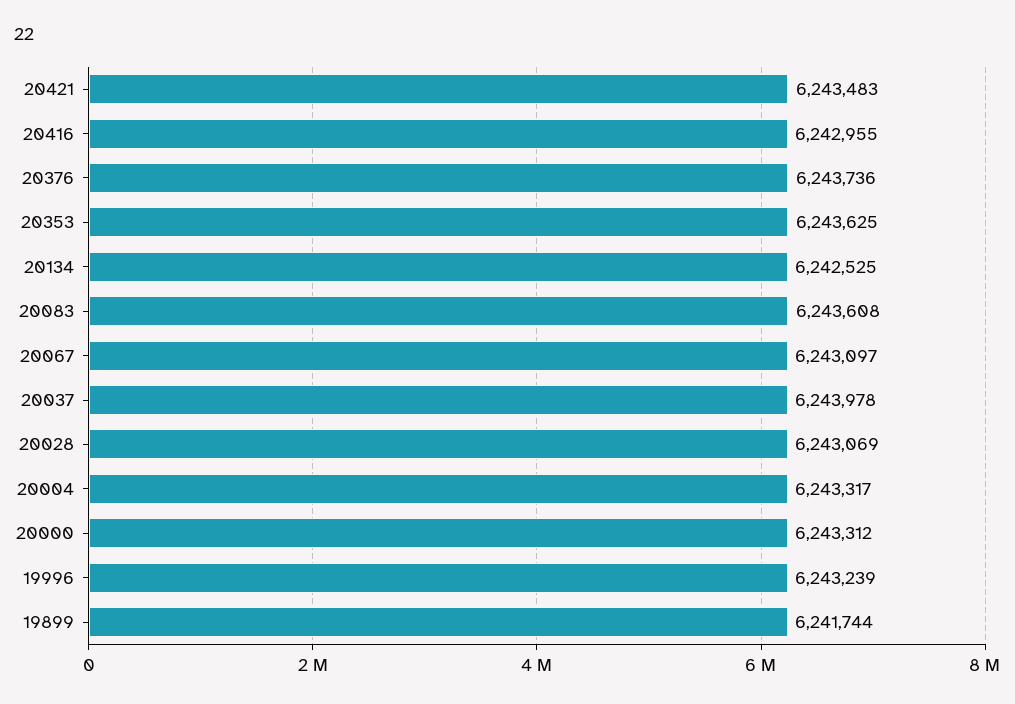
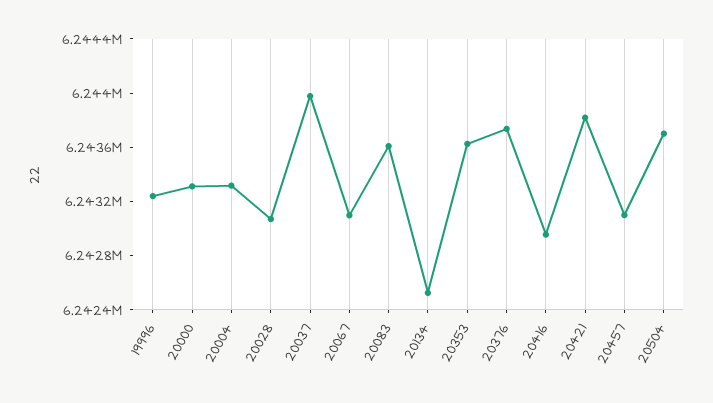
20421: 6243483 -> 6243800
19899: 6241744 -> none
20457: none -> 6243100
20504: none -> 6243700

